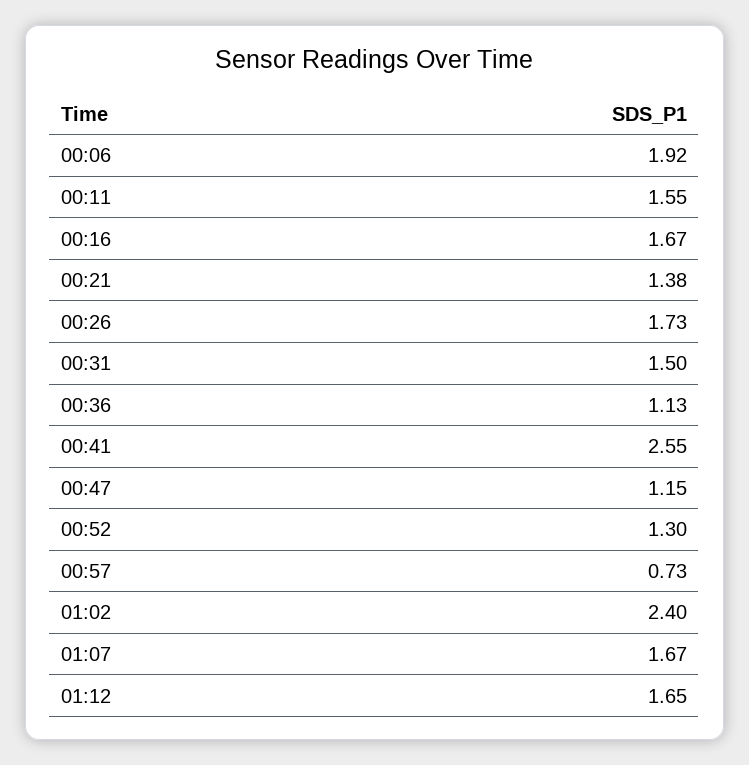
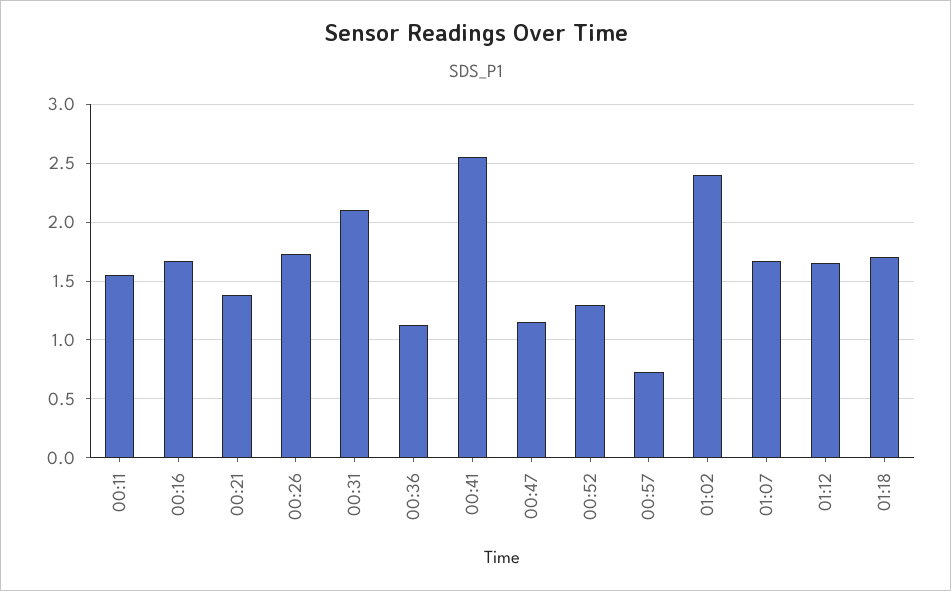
00:06: 1.92 -> none
00:31: 1.5 -> 2.1
01:18: none -> 1.7

